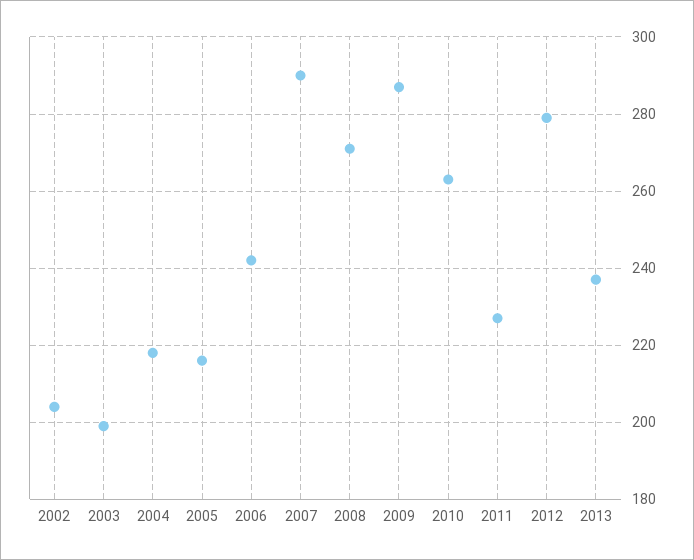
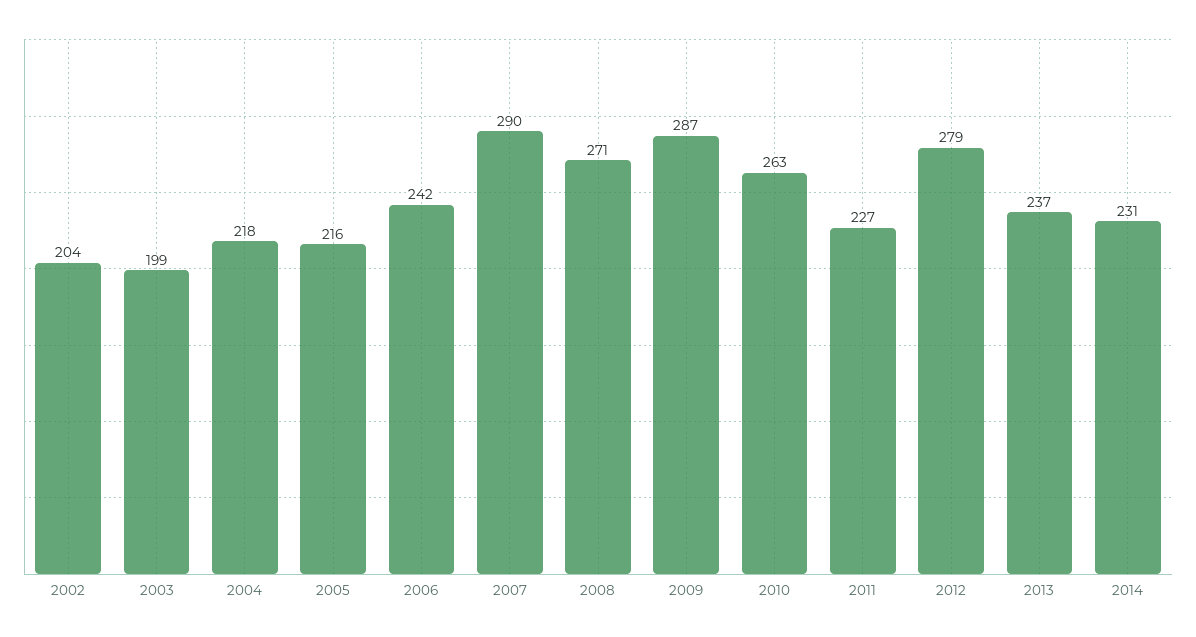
2014: none -> 231

